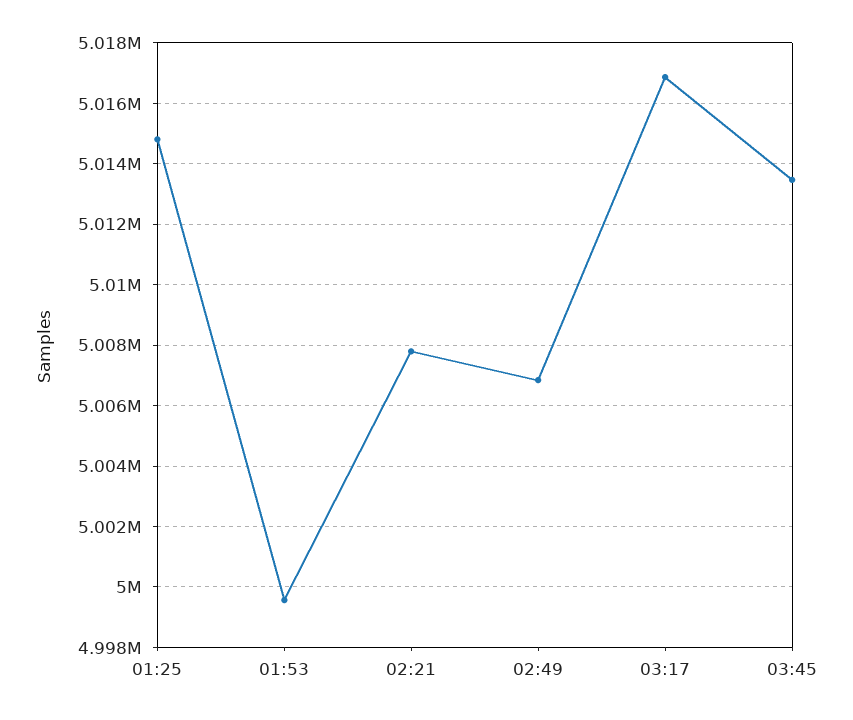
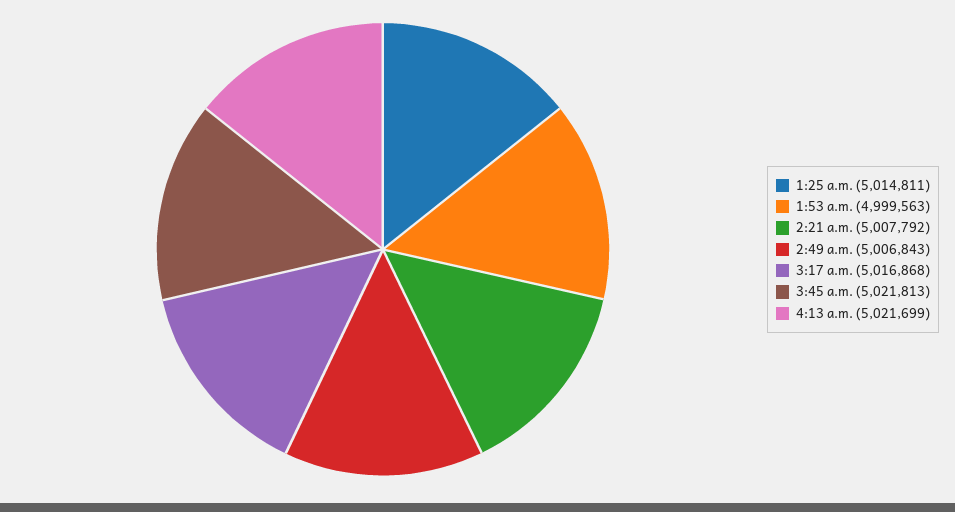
03:45: 5013400 -> 5021813
4:13 a.m.: none -> 5021699

